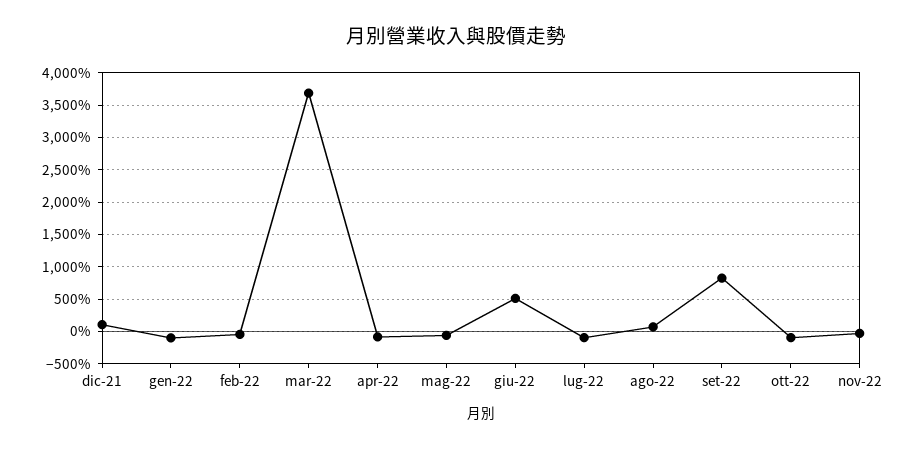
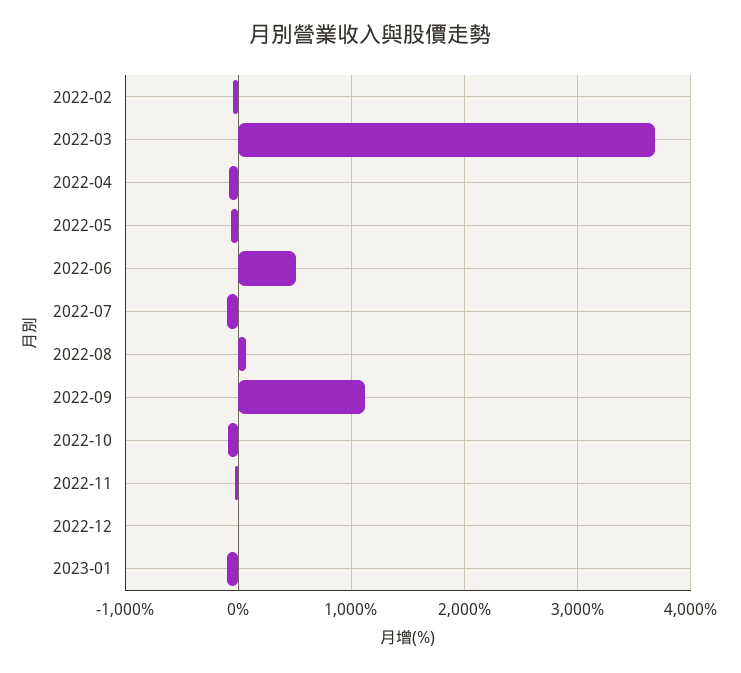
dic-21: 100 -> none
gen-22: -100 -> none
set-22: 800 -> 1100
2022-12: none -> 0
2023-01: none -> -100

